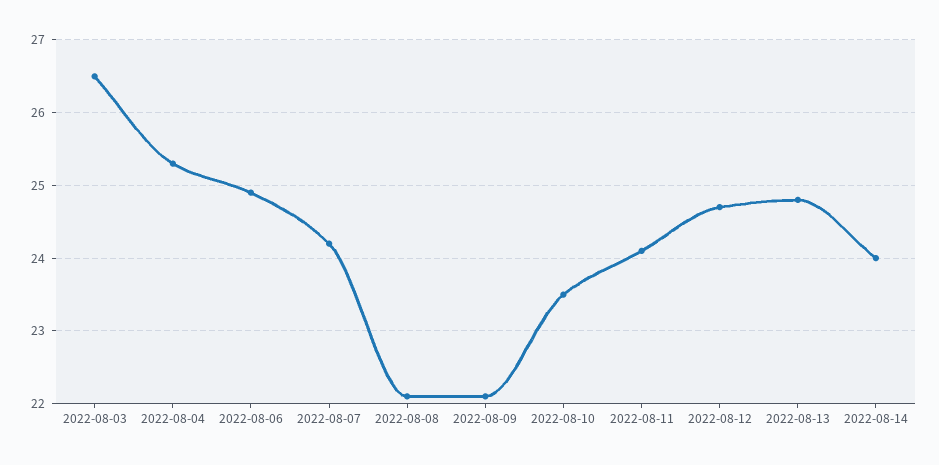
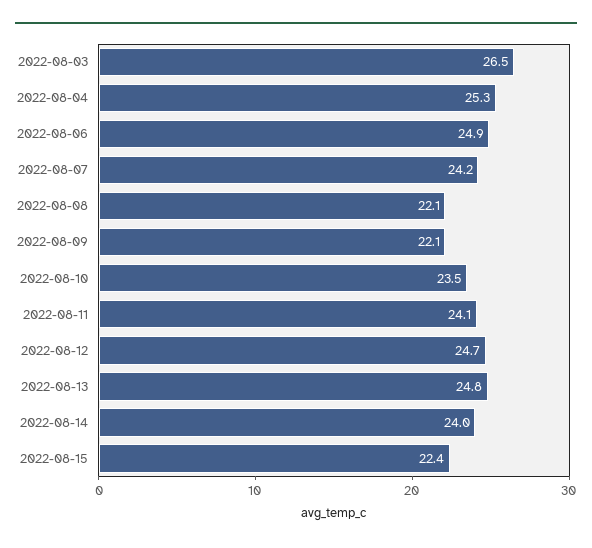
2022-08-15: none -> 22.4

